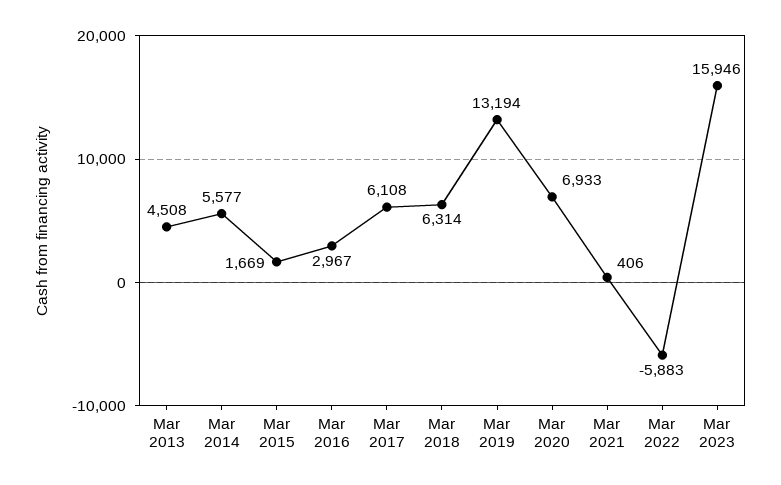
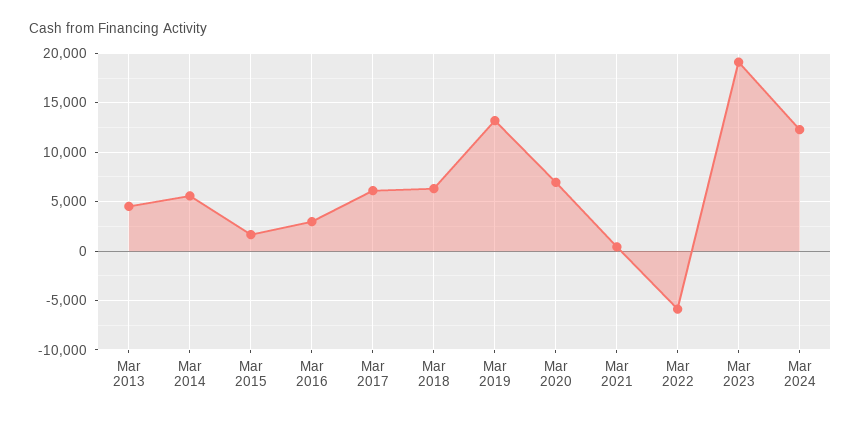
Mar 2023: 15946 -> 19000
Mar 2024: none -> 12000

